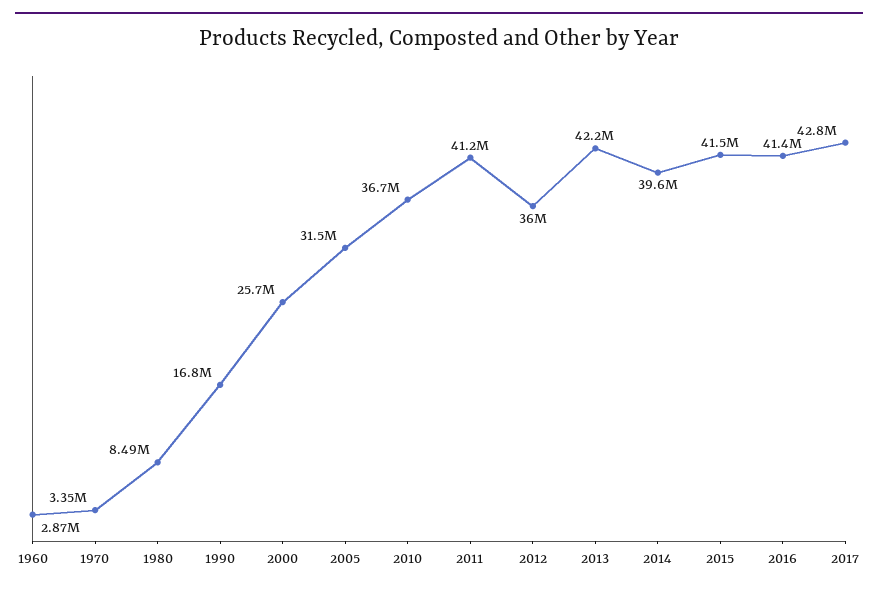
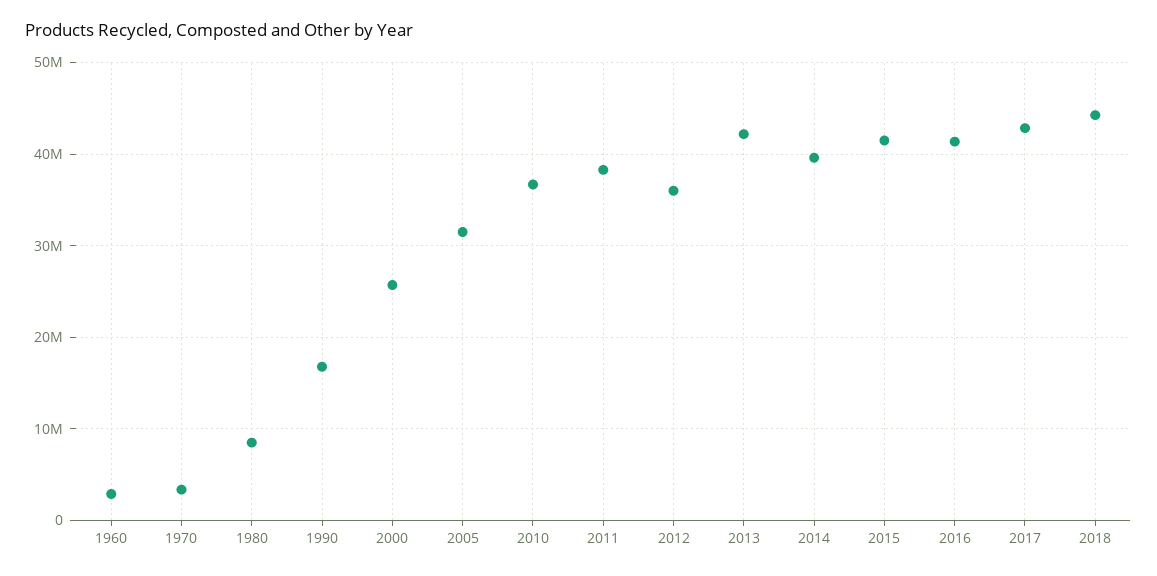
2011: 41200000 -> 38000000
2018: none -> 44000000

